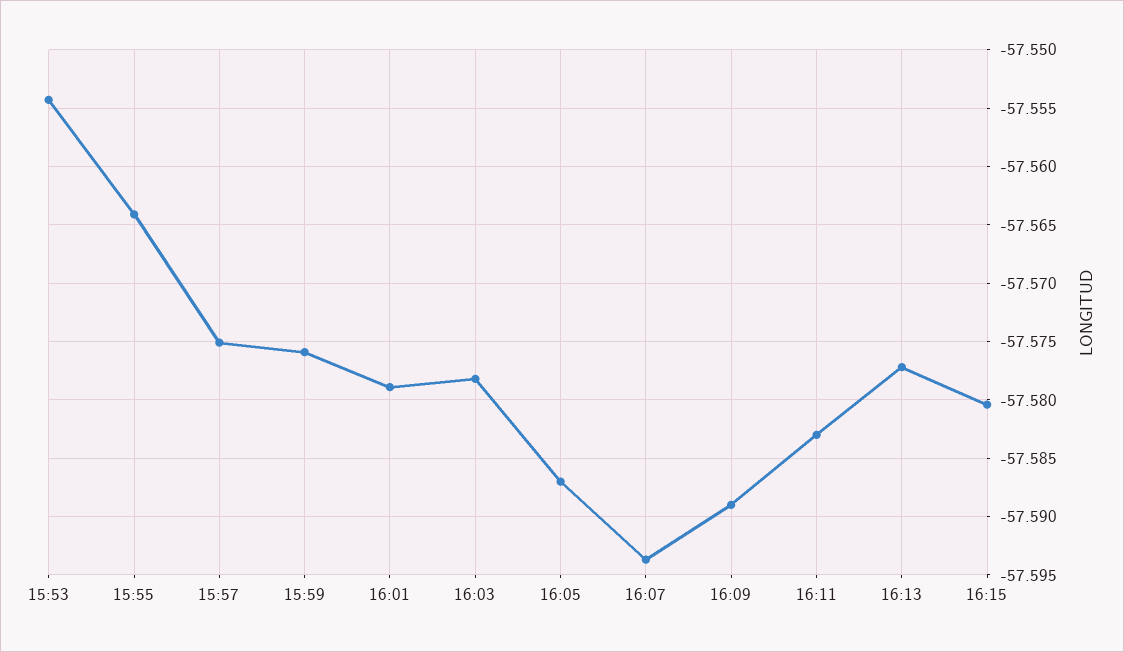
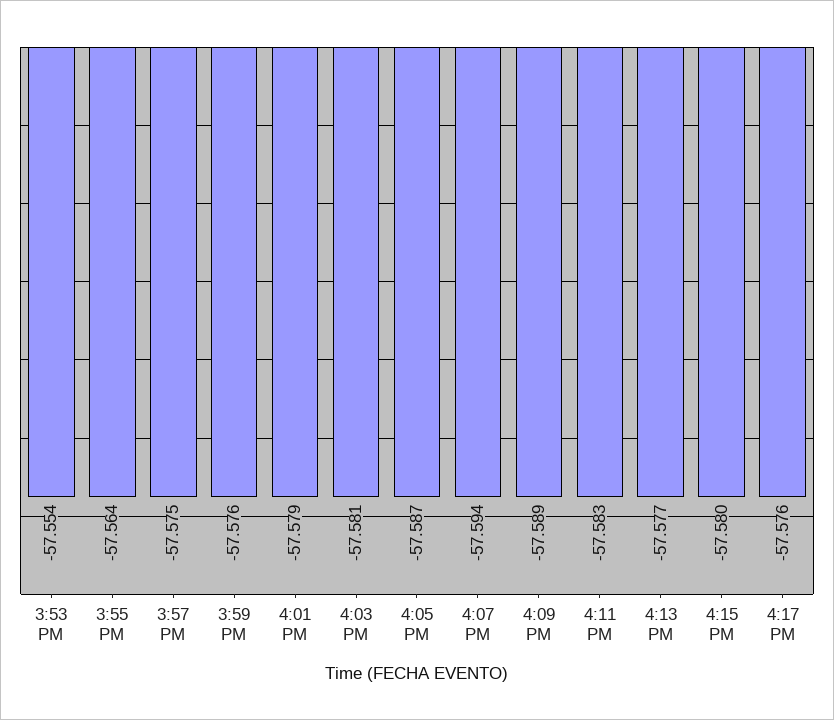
16:03: -57.578 -> -57.581
4:17 PM: none -> -57.576

